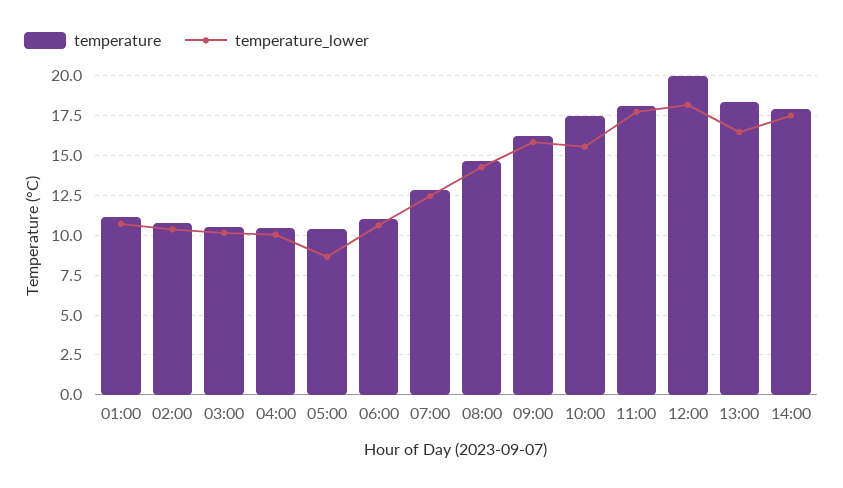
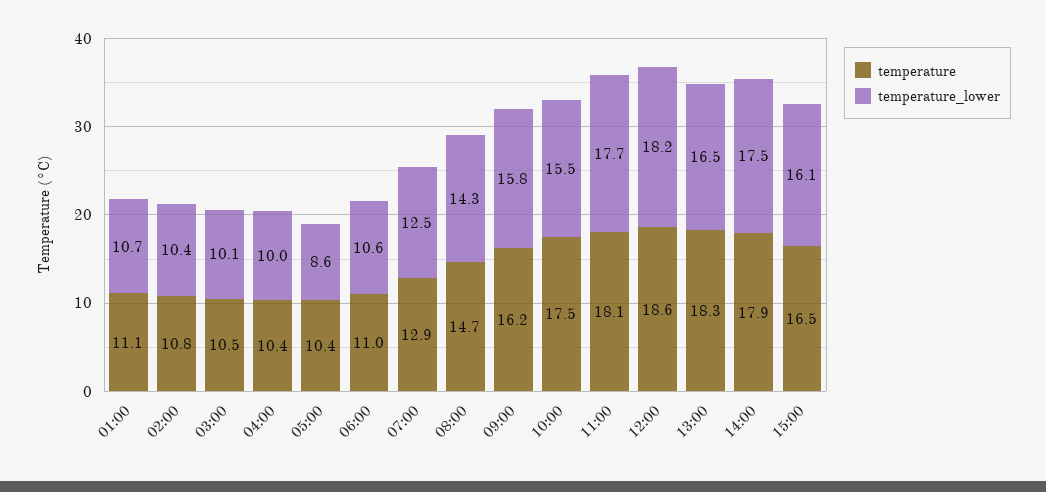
temperature, 12:00: 20 -> 18.6
temperature, 15:00: none -> 16.5
temperature_lower, 15:00: none -> 16.1

